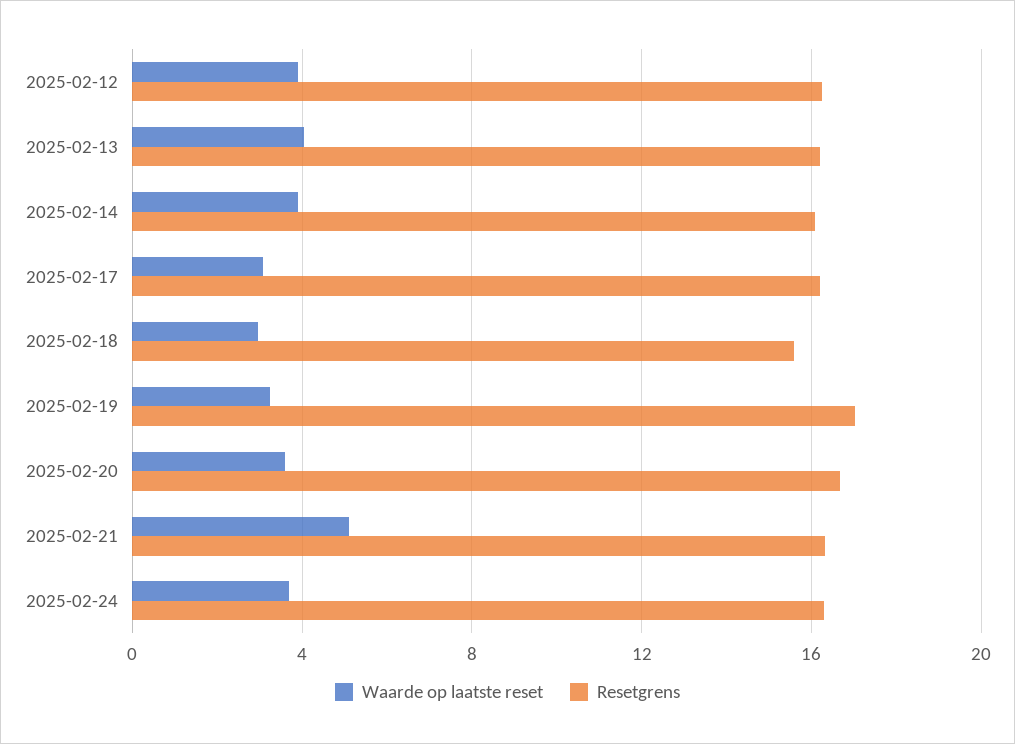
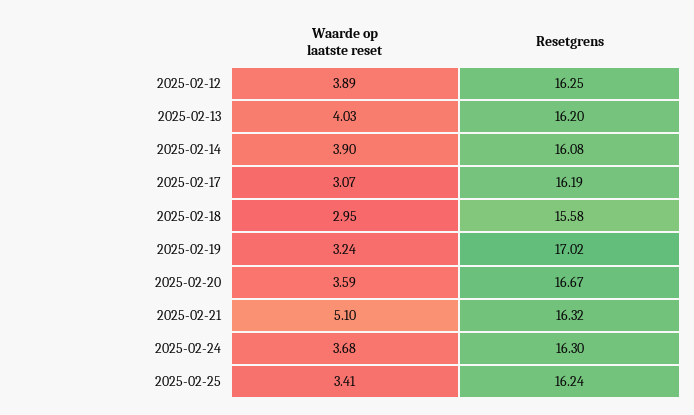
Waarde op laatste reset, 2025-02-25: none -> 3.41
Resetgrens, 2025-02-25: none -> 16.24

